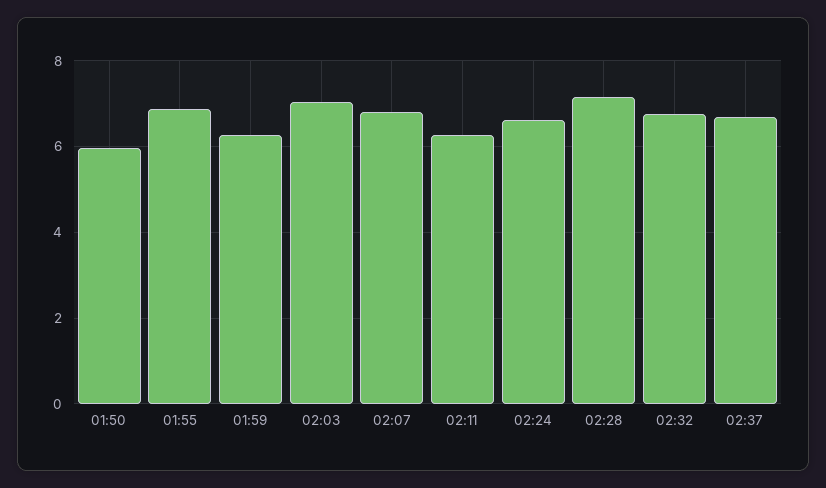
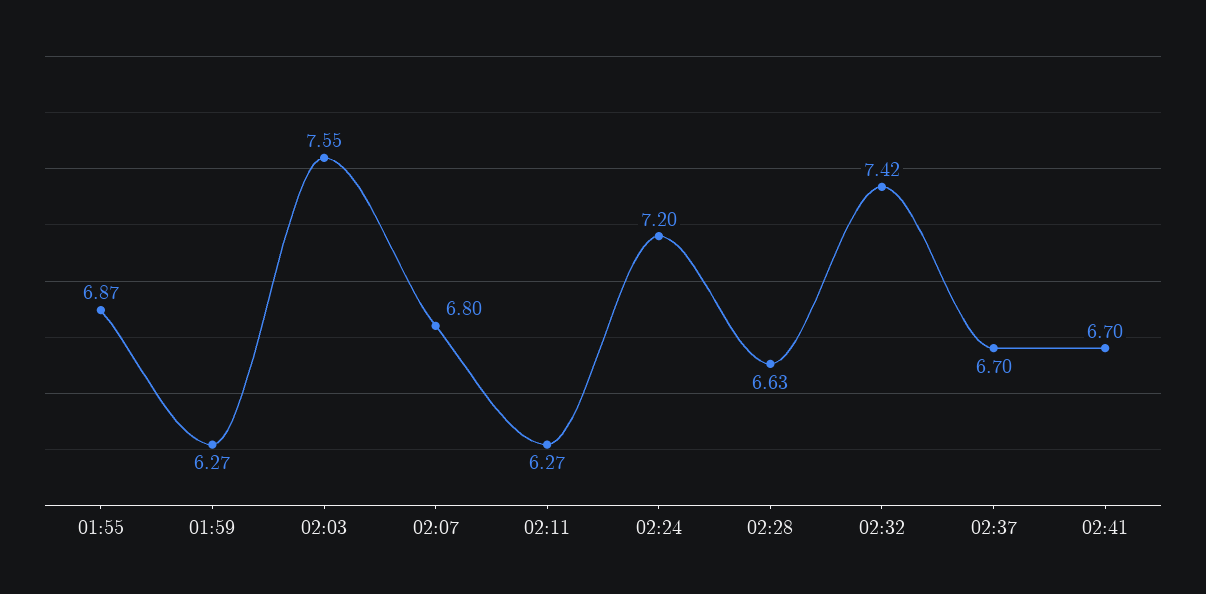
01:50: 6 -> none
02:03: 7 -> 7.55
02:24: 6.6 -> 7.2
02:28: 7.2 -> 6.63
02:32: 6.8 -> 7.42
02:41: none -> 6.7

